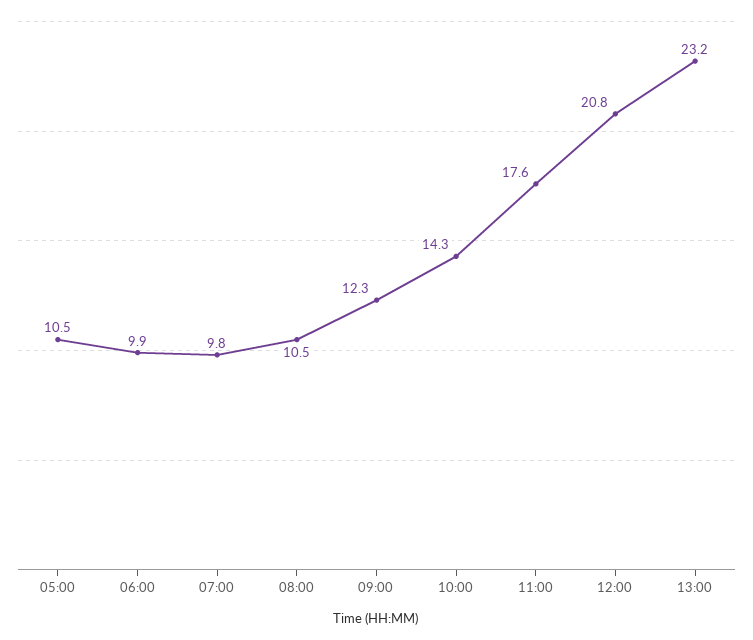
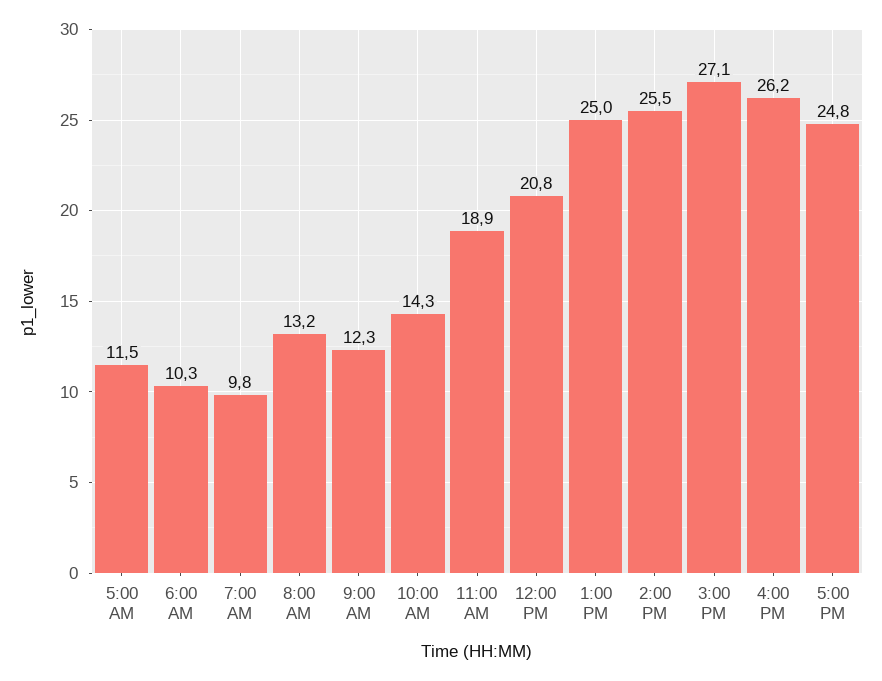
05:00: 10.5 -> 11.5
06:00: 9.9 -> 10.3
08:00: 10.5 -> 13.2
11:00: 17.6 -> 18.9
13:00: 23.2 -> 25
2:00 PM: none -> 25.5
3:00 PM: none -> 27.1
4:00 PM: none -> 26.2
5:00 PM: none -> 24.8

